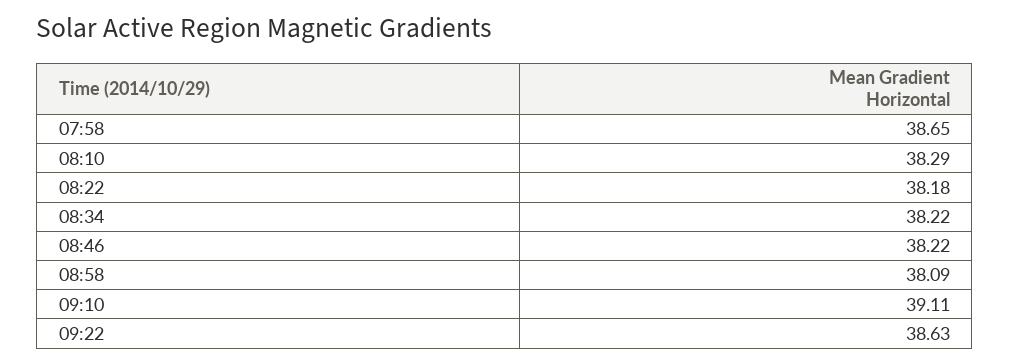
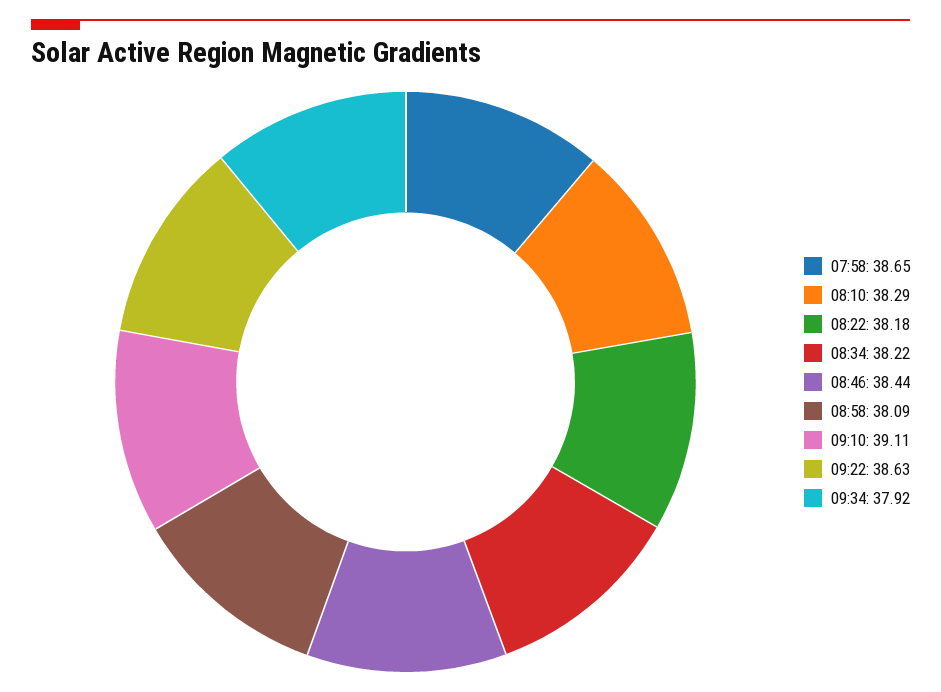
08:46: 38.22 -> 38.44
09:34: none -> 37.92

